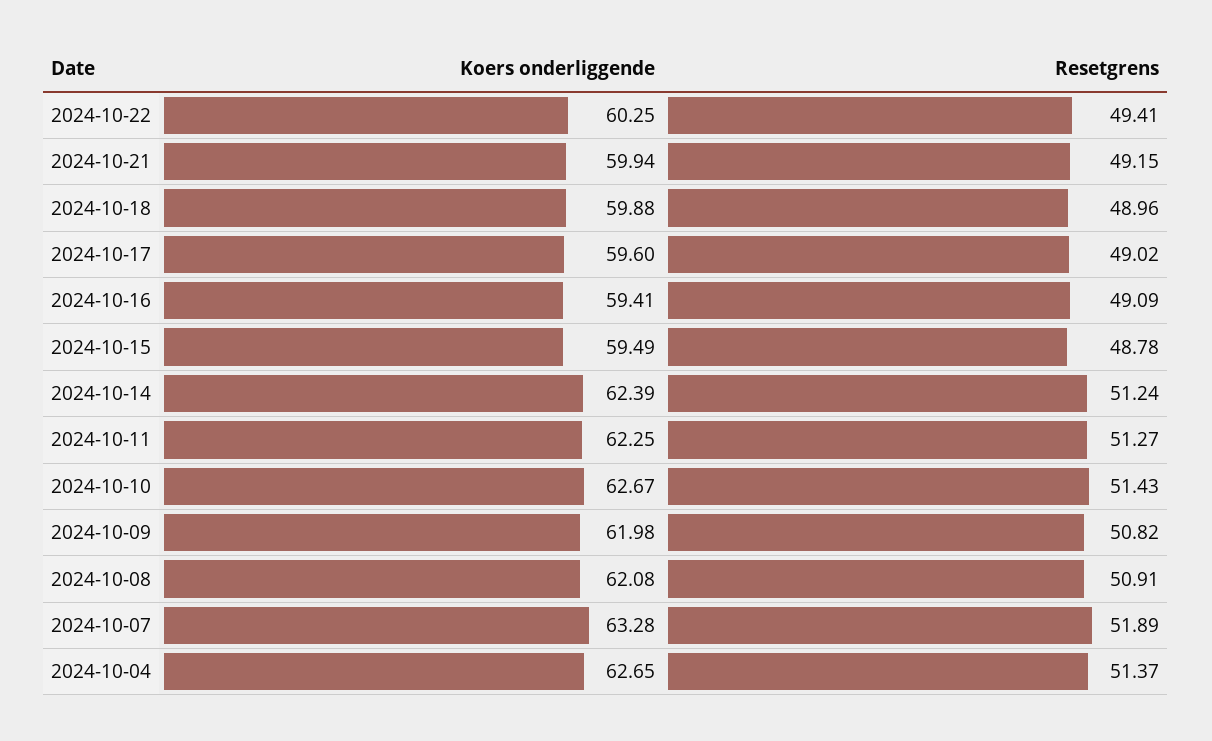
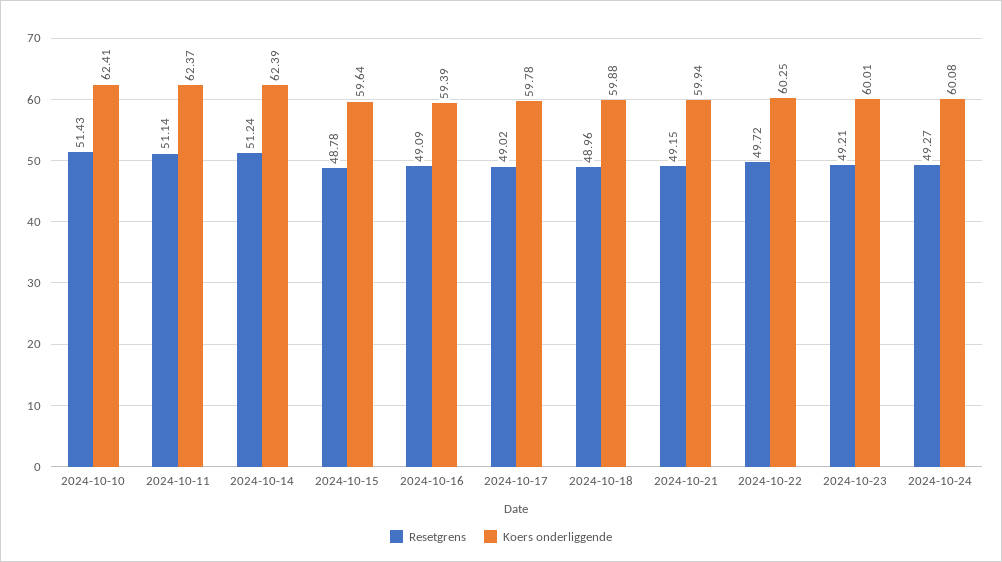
Resetgrens, 2024-10-22: 49.41 -> 49.72
Koers onderliggende, 2024-10-17: 59.6 -> 59.78
Koers onderliggende, 2024-10-16: 59.41 -> 59.39
Koers onderliggende, 2024-10-15: 59.49 -> 59.64
Koers onderliggende, 2024-10-11: 62.25 -> 62.37
Resetgrens, 2024-10-11: 51.27 -> 51.14
Koers onderliggende, 2024-10-10: 62.67 -> 62.41
Koers onderliggende, 2024-10-09: 61.98 -> none
Resetgrens, 2024-10-09: 50.82 -> none
Koers onderliggende, 2024-10-08: 62.08 -> none
Resetgrens, 2024-10-08: 50.91 -> none
Koers onderliggende, 2024-10-07: 63.28 -> none
Resetgrens, 2024-10-07: 51.89 -> none
Koers onderliggende, 2024-10-04: 62.65 -> none
Resetgrens, 2024-10-04: 51.37 -> none
Resetgrens, 2024-10-23: none -> 49.21
Koers onderliggende, 2024-10-23: none -> 60.01
Resetgrens, 2024-10-24: none -> 49.27
Koers onderliggende, 2024-10-24: none -> 60.08

